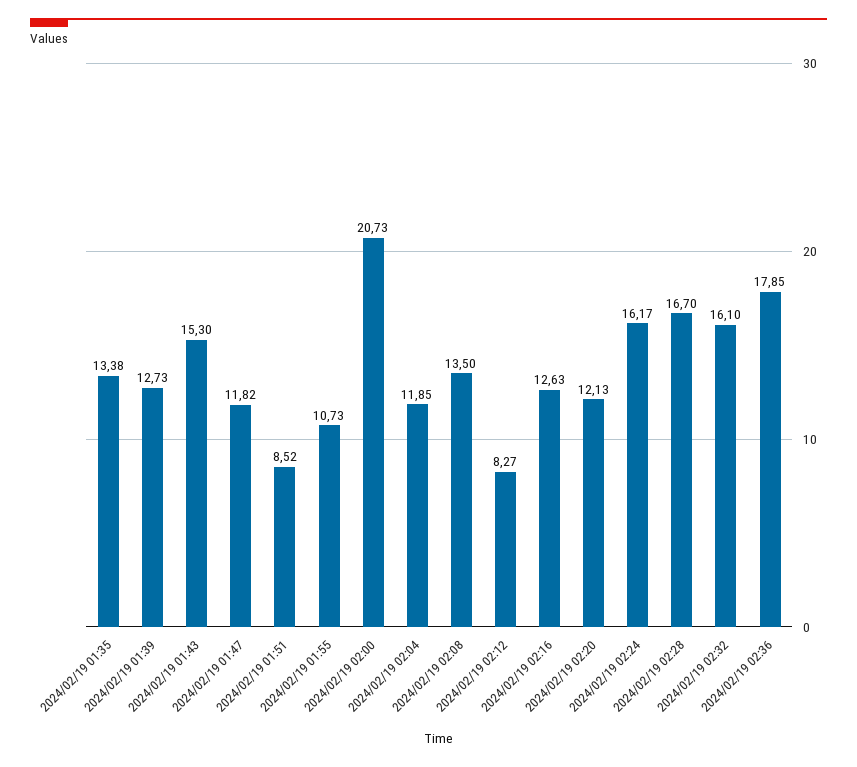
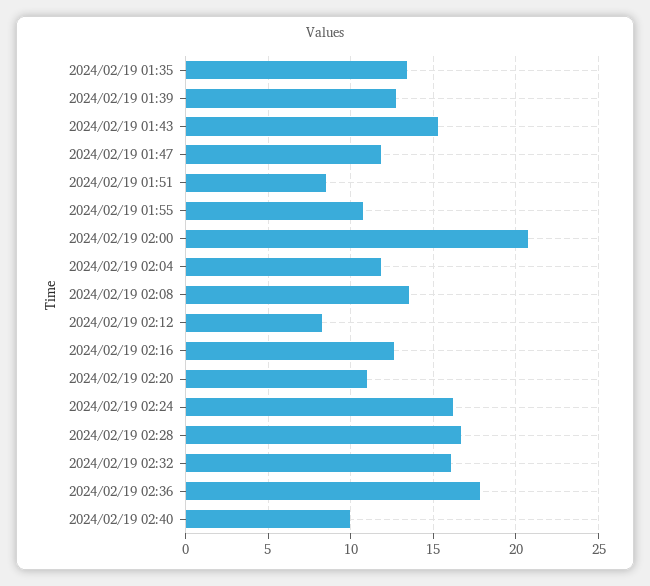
2024/02/19 02:20: 12.13 -> 11
2024/02/19 02:40: none -> 10

